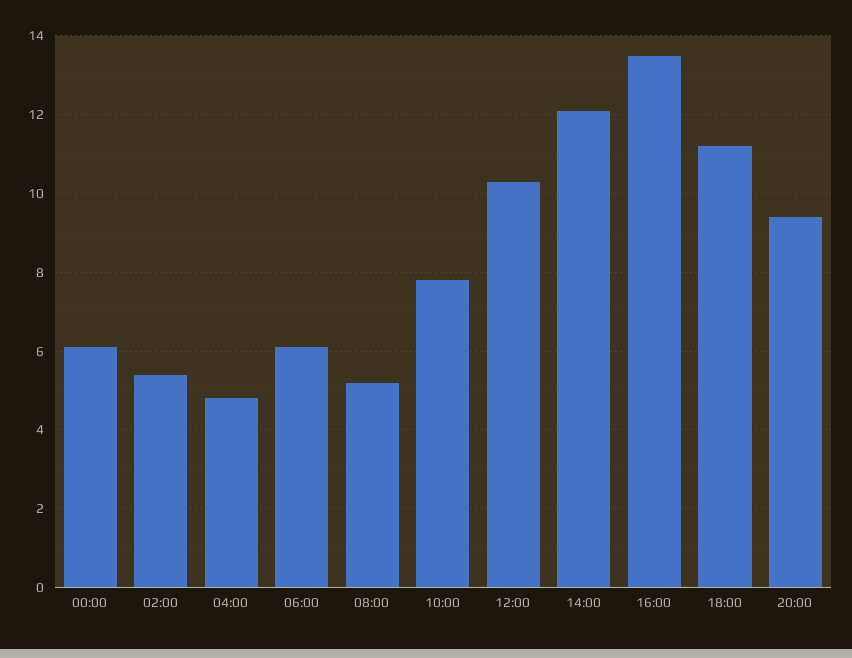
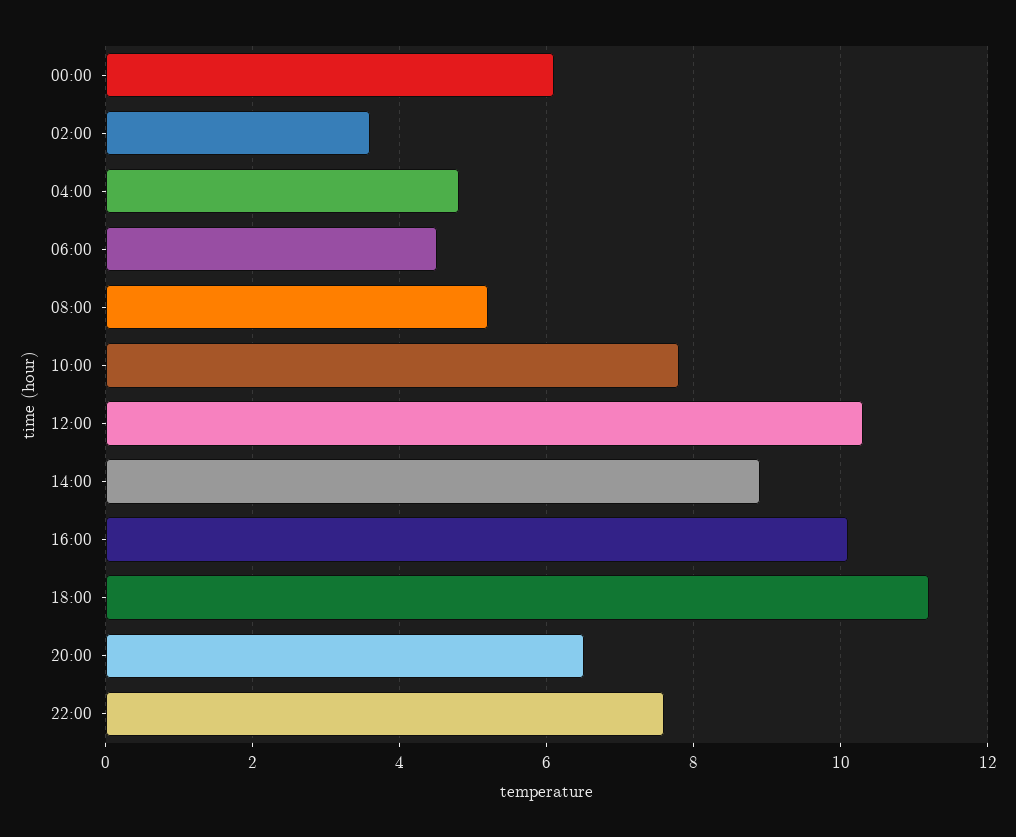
02:00: 5.5 -> 3.5
06:00: 6 -> 4.5
14:00: 12 -> 9
16:00: 13.5 -> 10
20:00: 9.5 -> 6.5
22:00: none -> 7.5

